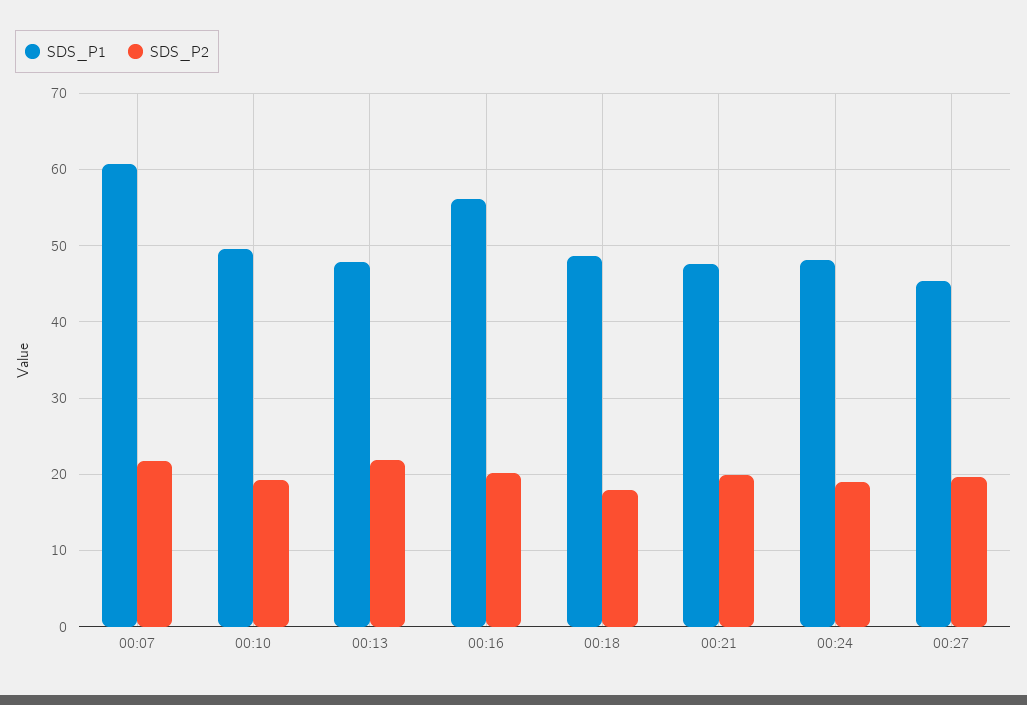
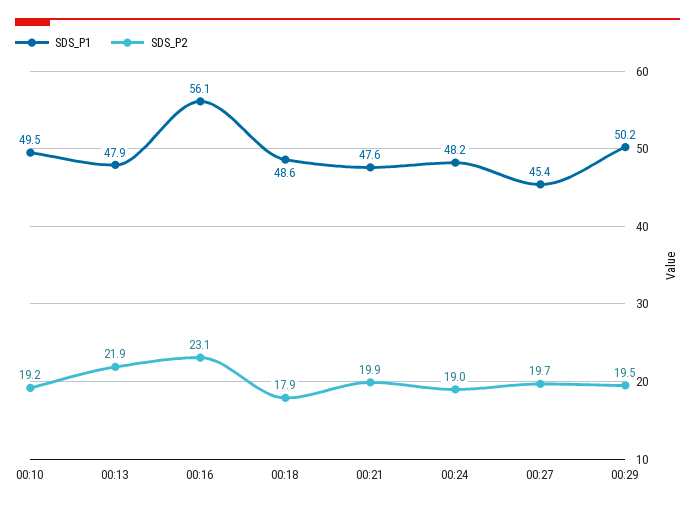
SDS_P1, 00:07: 61 -> none
SDS_P2, 00:07: 22 -> none
SDS_P2, 00:16: 20 -> 23.1
SDS_P1, 00:29: none -> 50.2
SDS_P2, 00:29: none -> 19.5

